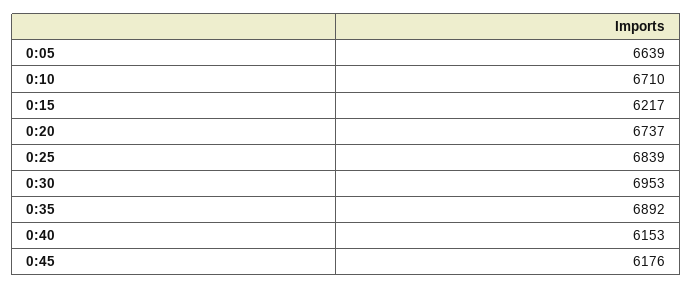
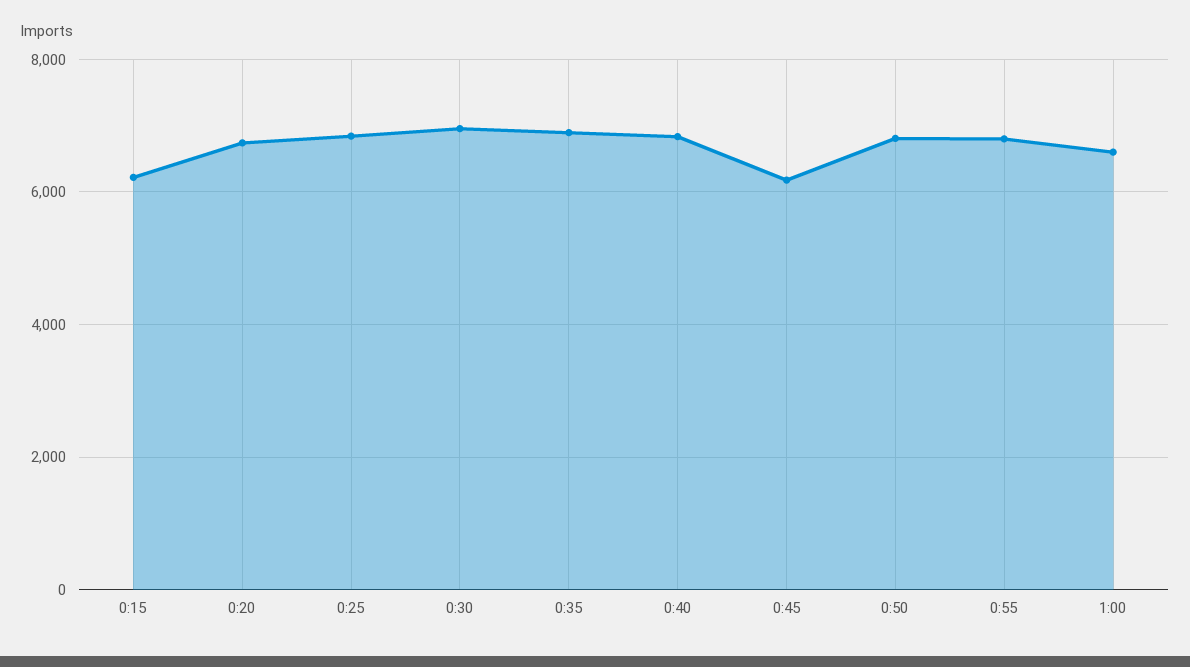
0:05: 6639 -> none
0:10: 6710 -> none
0:40: 6153 -> 6800
0:50: none -> 6800
0:55: none -> 6800
1:00: none -> 6600

